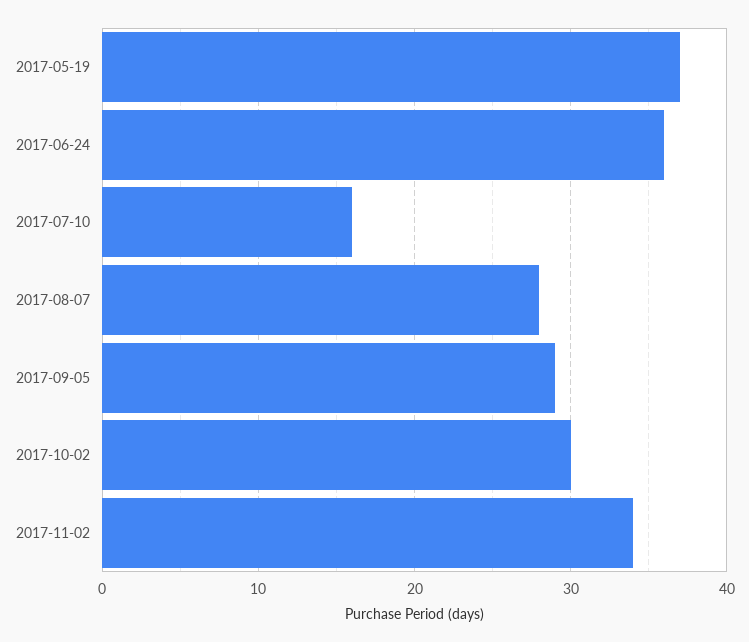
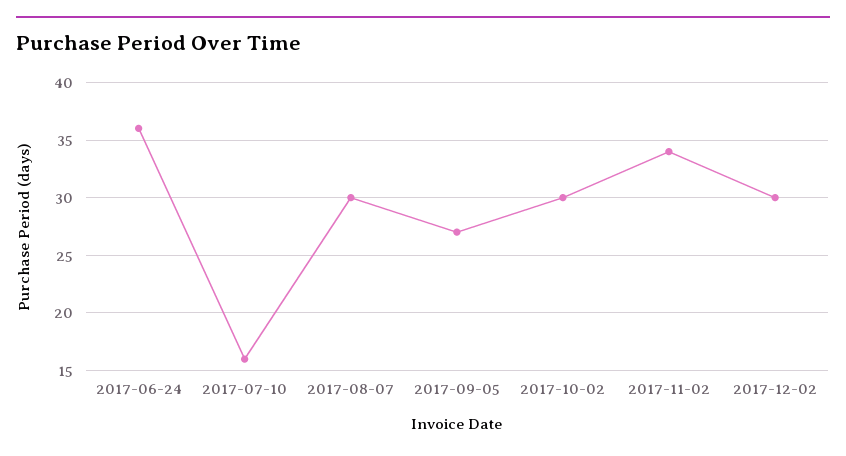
2017-05-19: 37 -> none
2017-08-07: 28 -> 30
2017-09-05: 29 -> 27
2017-12-02: none -> 30

